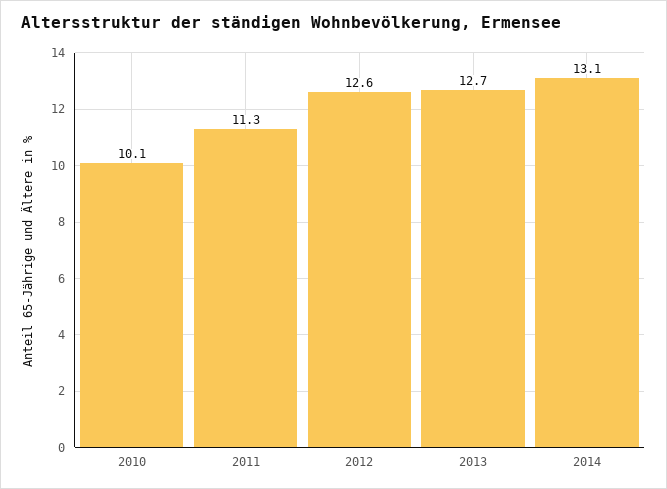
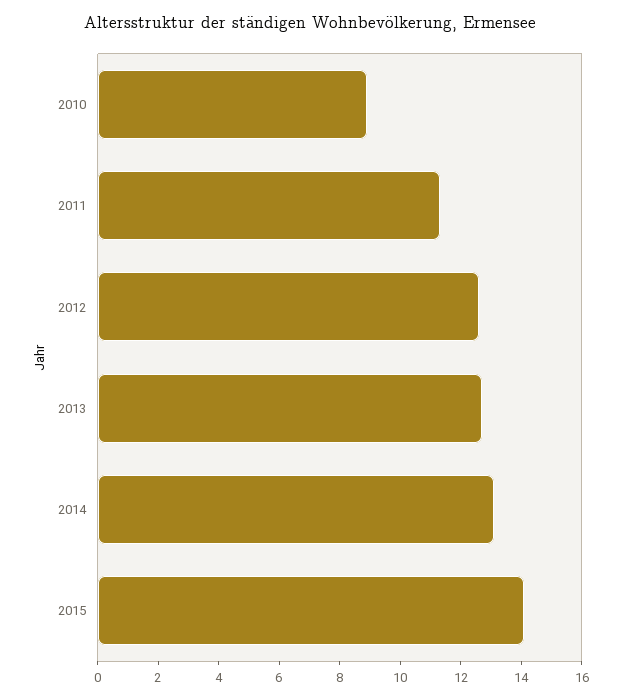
2010: 10.1 -> 9
2015: none -> 14

